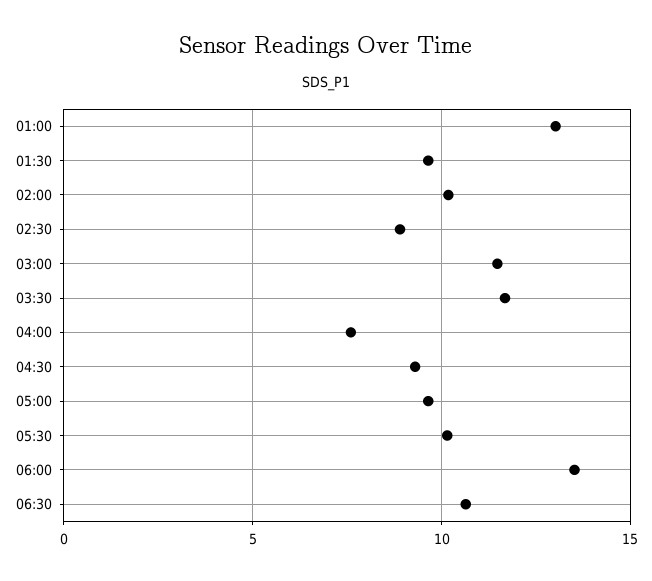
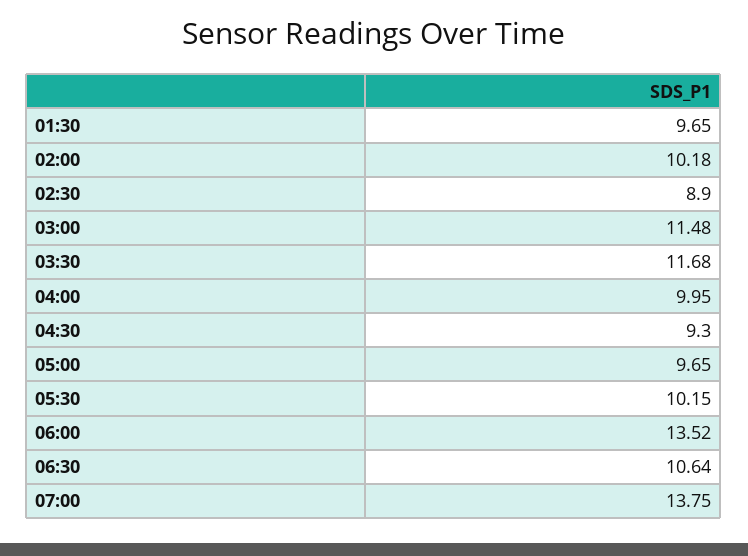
01:00: 13 -> none
04:00: 7.5 -> 9.95
07:00: none -> 13.75

